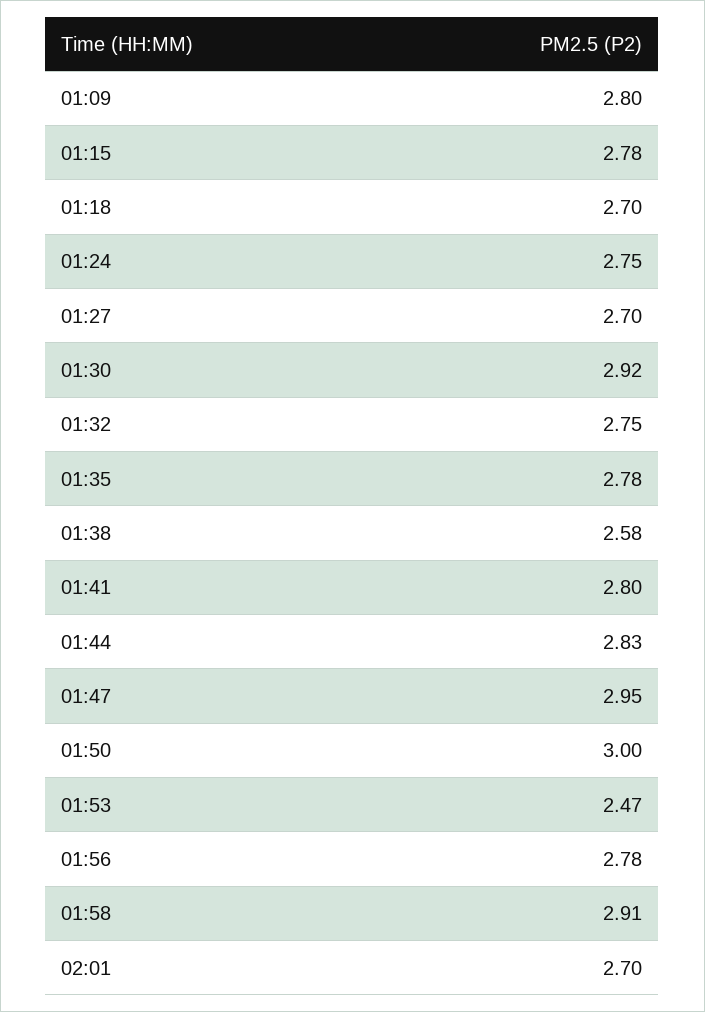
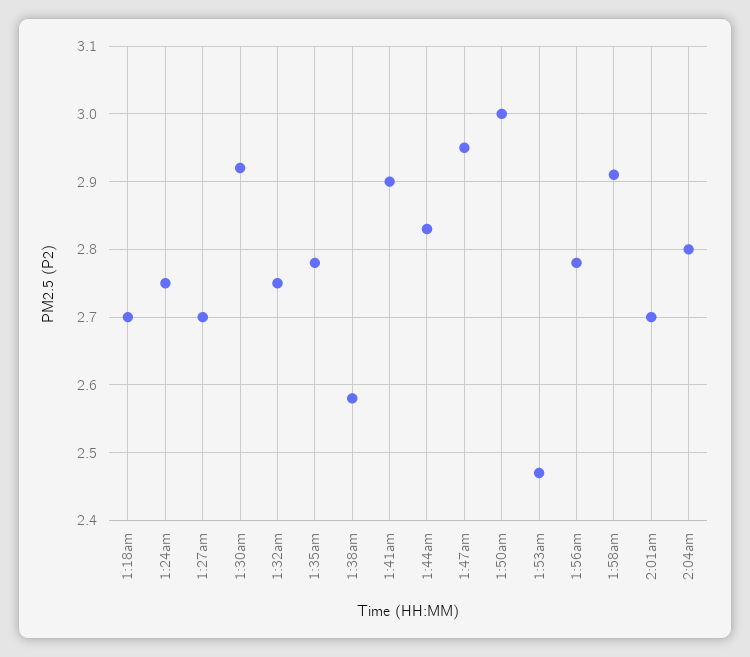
01:09: 2.8 -> none
01:15: 2.78 -> none
01:41: 2.8 -> 2.9
2:04am: none -> 2.8

